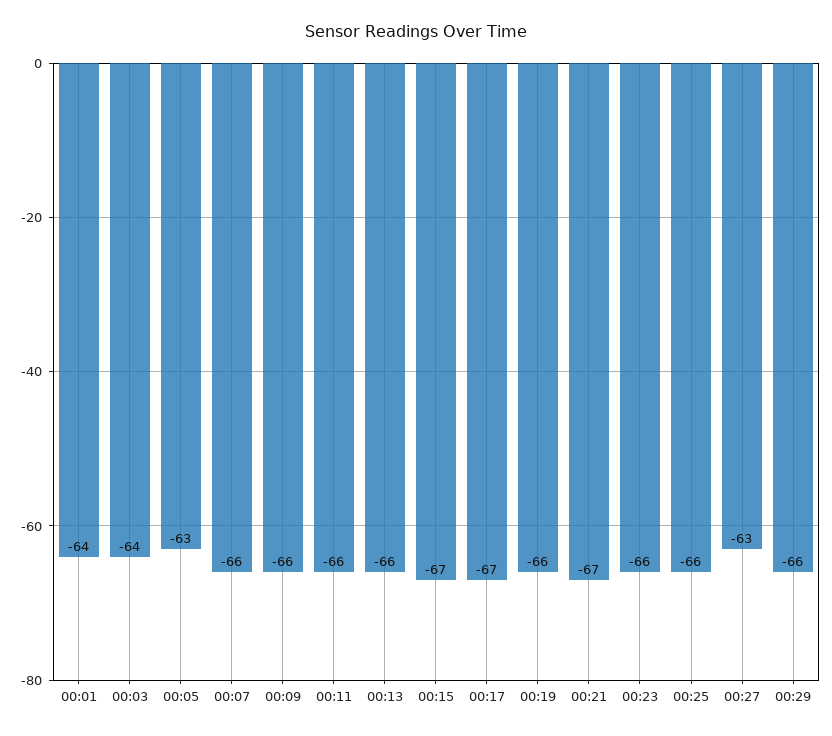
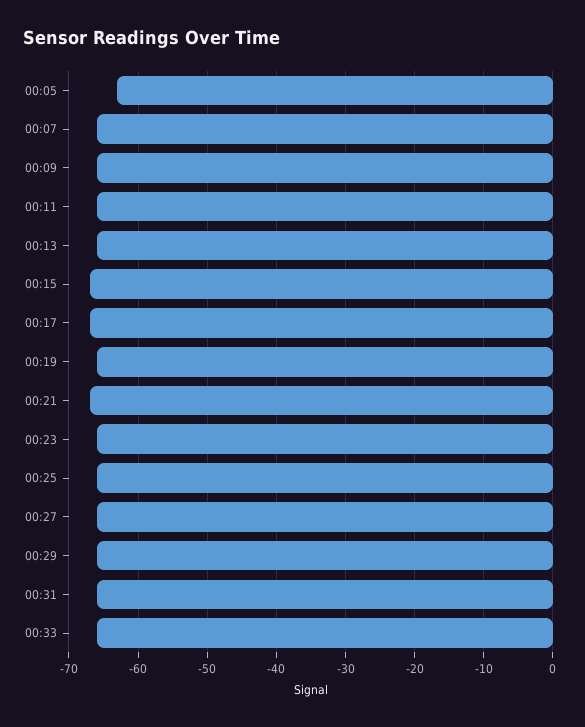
00:01: -64 -> none
00:03: -64 -> none
00:27: -63 -> -66
00:31: none -> -66
00:33: none -> -66

